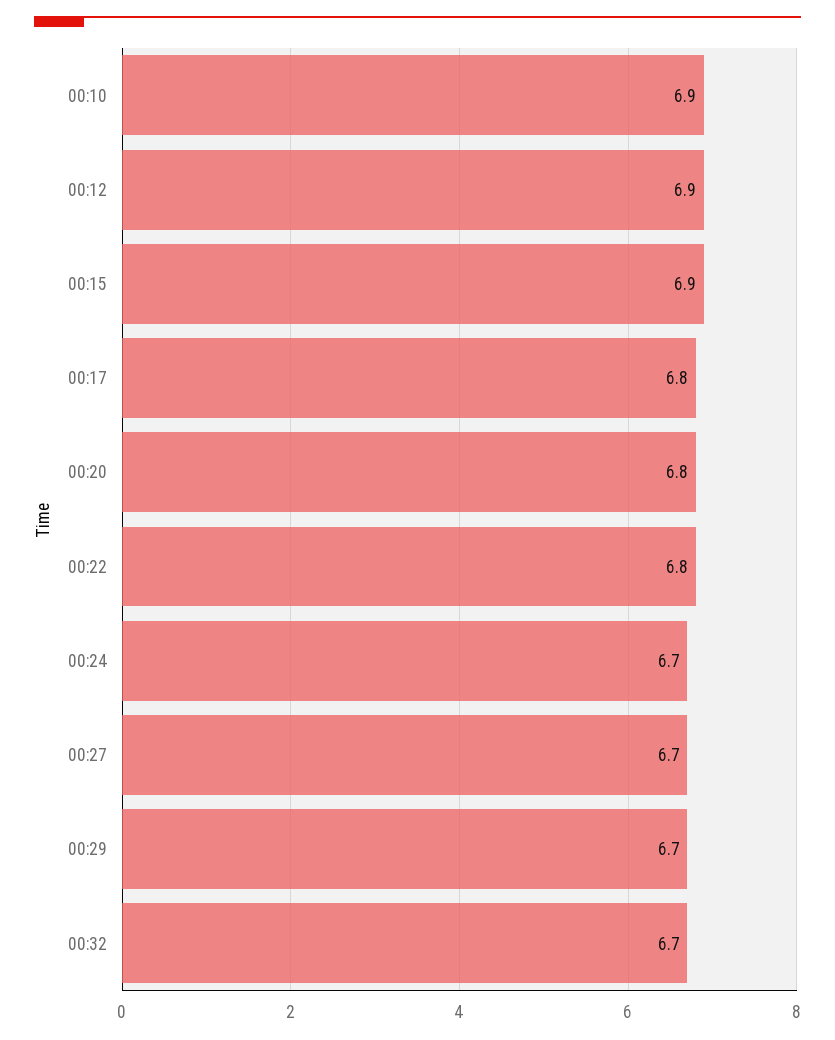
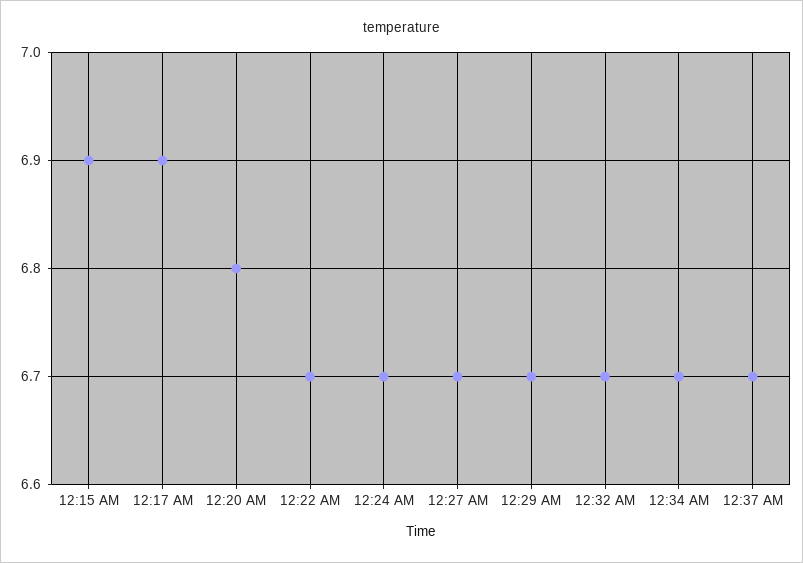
00:10: 6.9 -> none
00:12: 6.9 -> none
00:17: 6.8 -> 6.9
00:22: 6.8 -> 6.7
12:34 AM: none -> 6.7
12:37 AM: none -> 6.7

